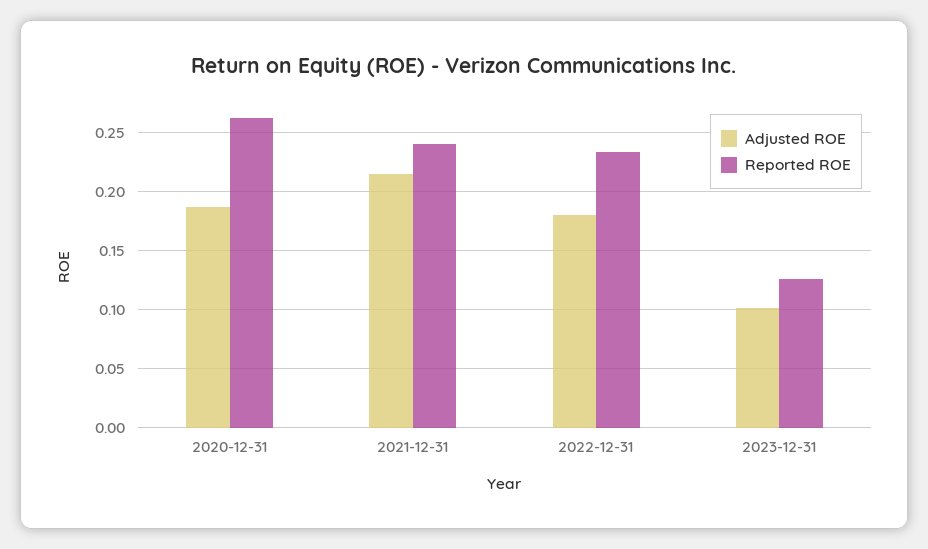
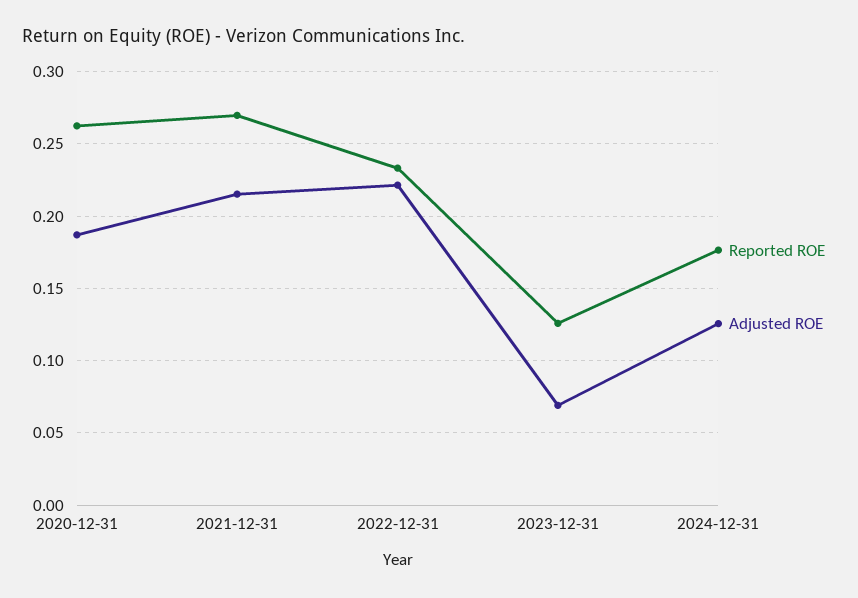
Reported ROE, 2021-12-31: 0.24 -> 0.27
Adjusted ROE, 2022-12-31: 0.18 -> 0.22
Adjusted ROE, 2023-12-31: 0.1 -> 0.07
Reported ROE, 2024-12-31: none -> 0.175
Adjusted ROE, 2024-12-31: none -> 0.125

